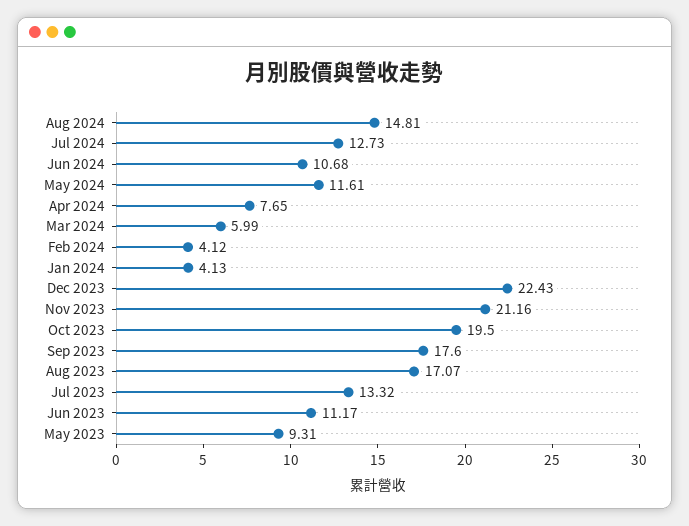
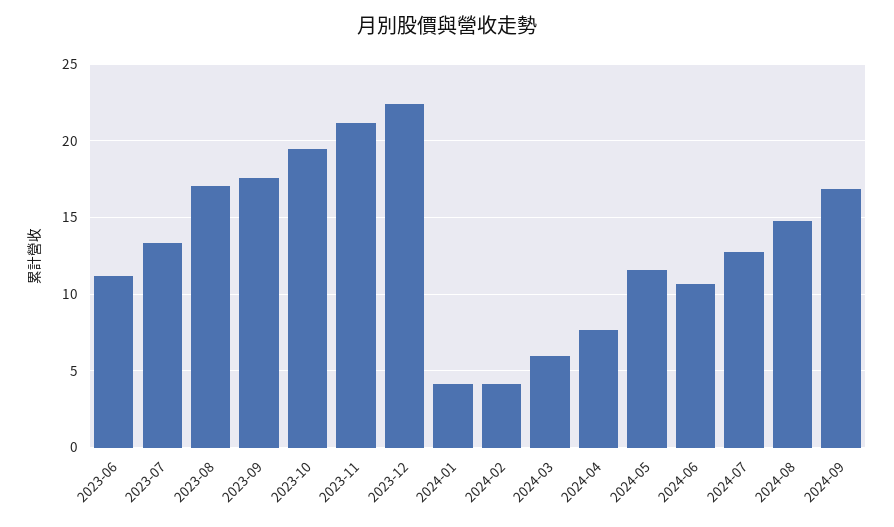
May 2023: 9.31 -> none
2024-09: none -> 17

